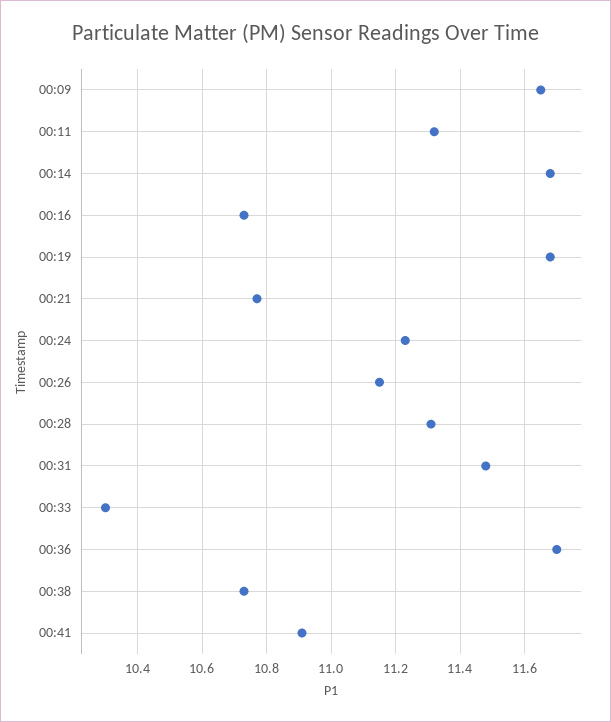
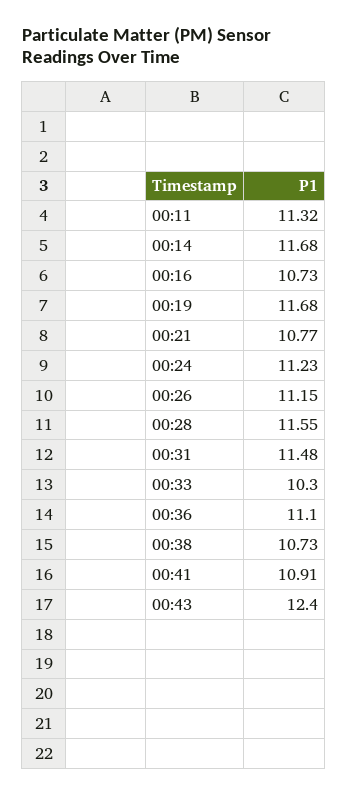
00:09: 11.65 -> none
00:28: 11.3 -> 11.55
00:36: 11.7 -> 11.1
00:43: none -> 12.4

